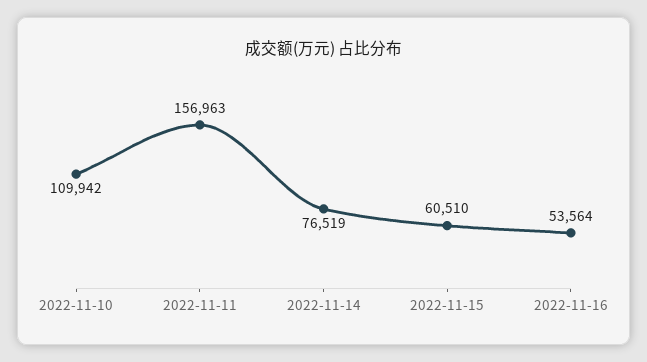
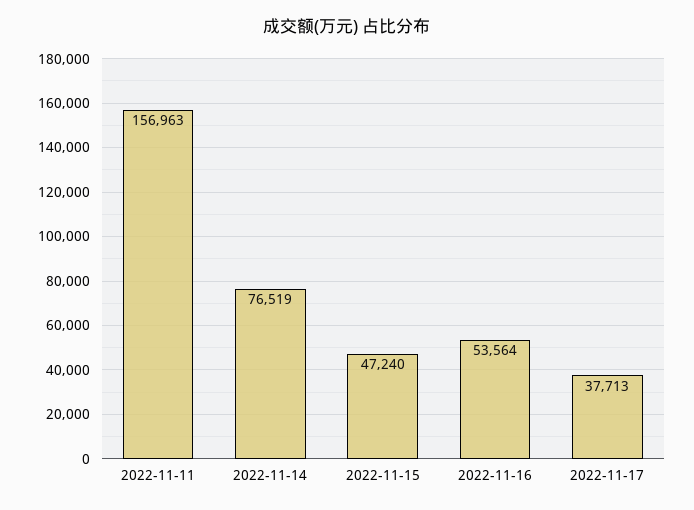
2022-11-10: 109942 -> none
2022-11-15: 60510 -> 47240
2022-11-17: none -> 37713

